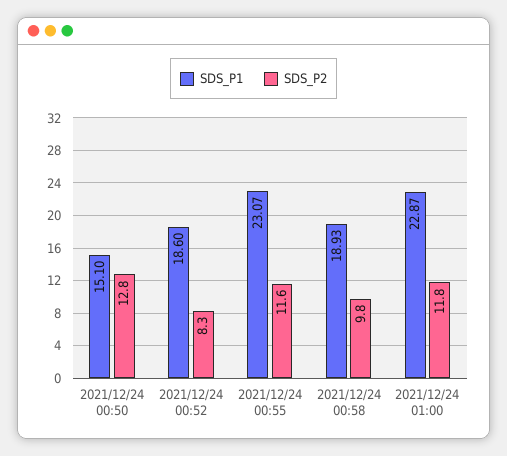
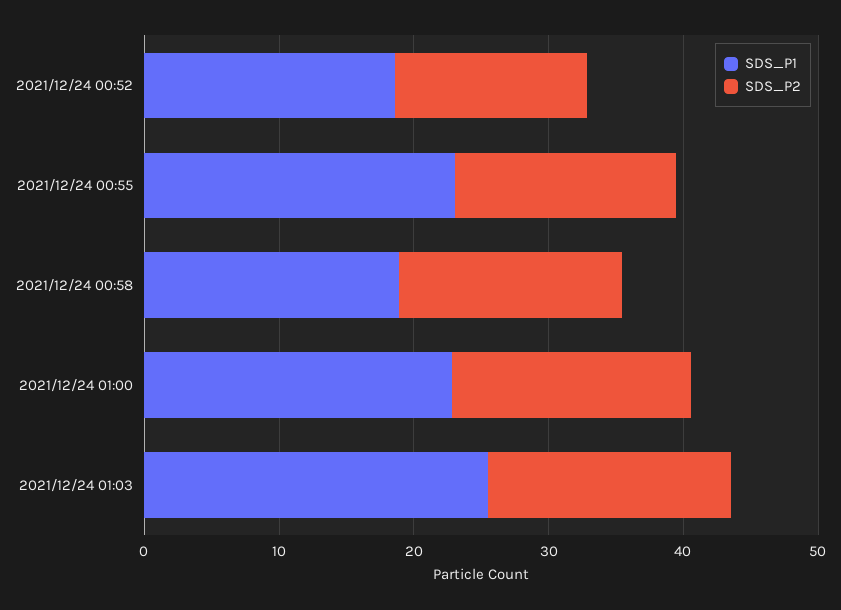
SDS_P1, 2021/12/24 00:50: 15.1 -> none
SDS_P2, 2021/12/24 00:50: 12.8 -> none
SDS_P2, 2021/12/24 00:52: 8.3 -> 14
SDS_P2, 2021/12/24 00:55: 11.6 -> 16
SDS_P2, 2021/12/24 00:58: 9.8 -> 16
SDS_P2, 2021/12/24 01:00: 11.8 -> 18
SDS_P1, 2021/12/24 01:03: none -> 26
SDS_P2, 2021/12/24 01:03: none -> 18

